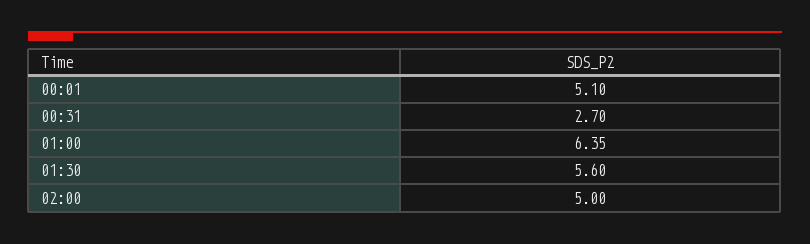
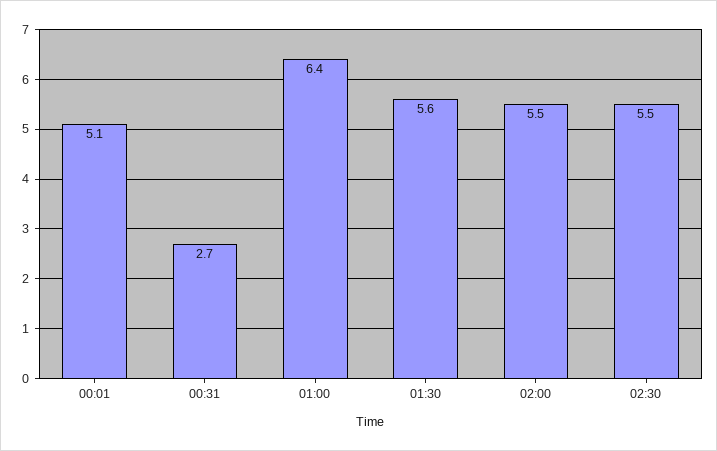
02:00: 5 -> 5.5
02:30: none -> 5.5

